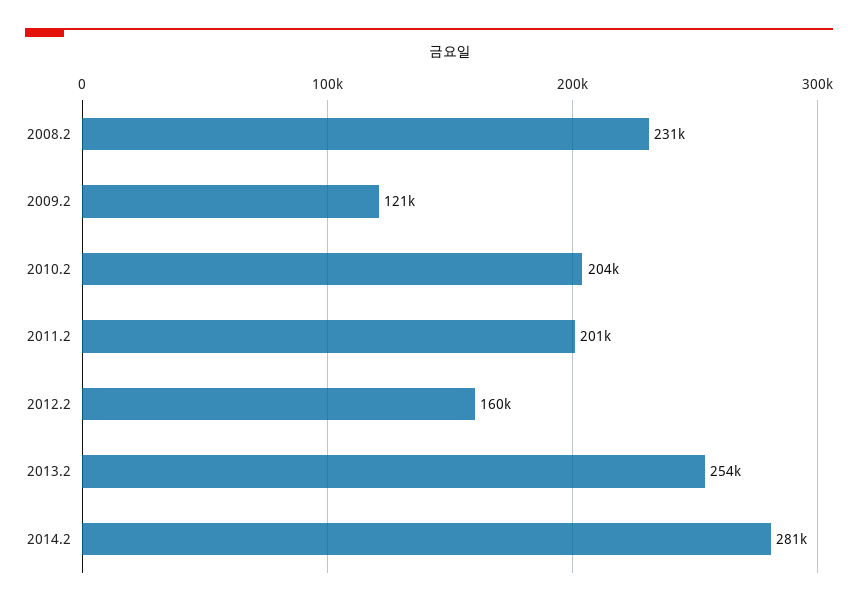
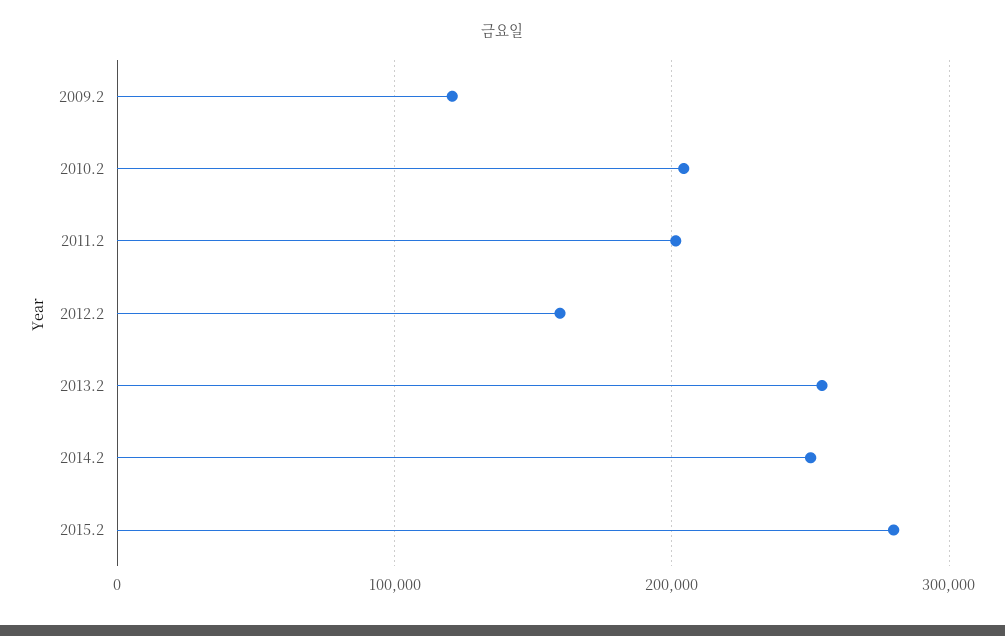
2008.2: 231000 -> none
2014.2: 281000 -> 250000
2015.2: none -> 280000

